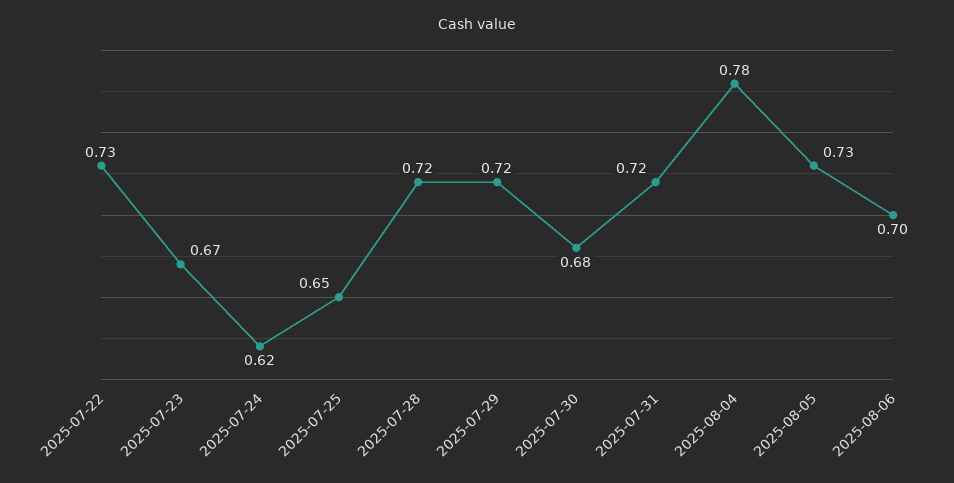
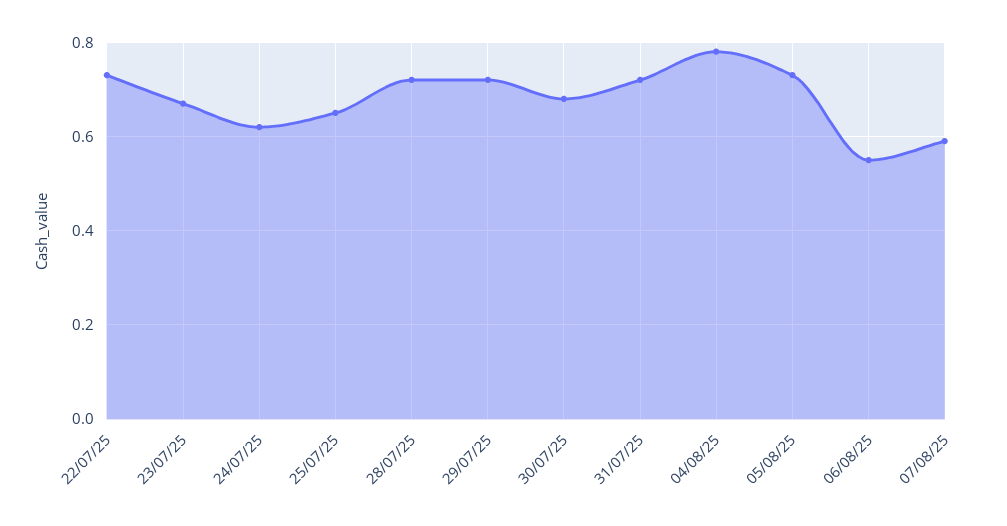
2025-08-06: 0.7 -> 0.55
07/08/25: none -> 0.6

